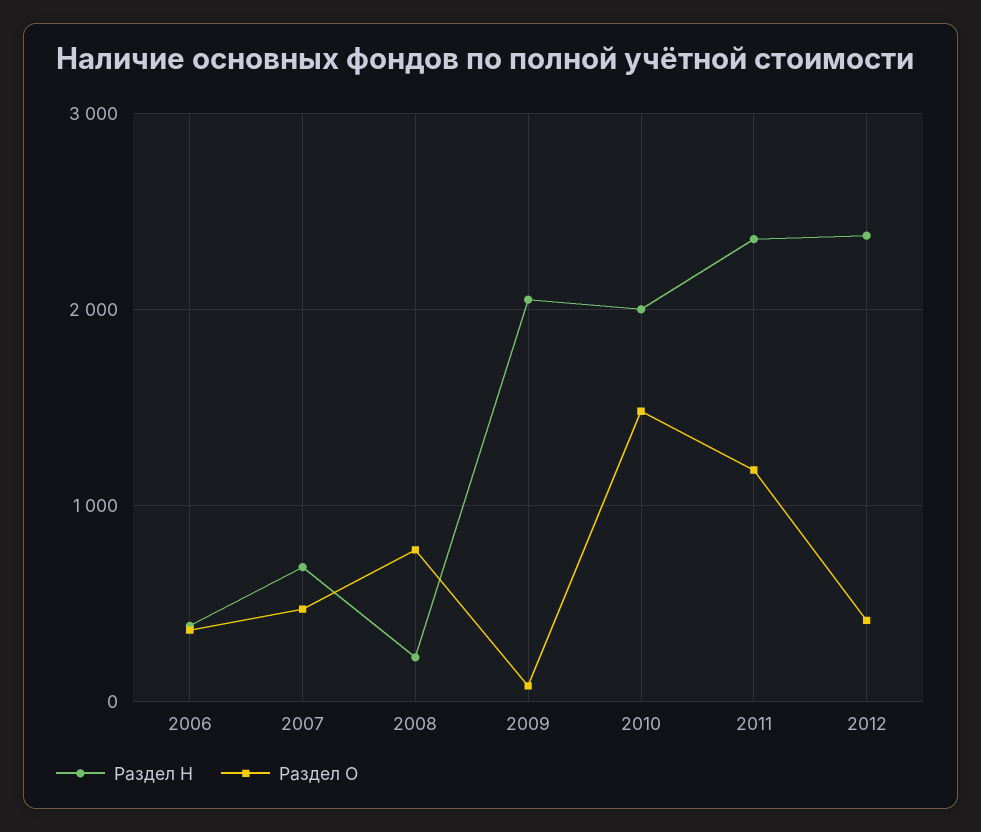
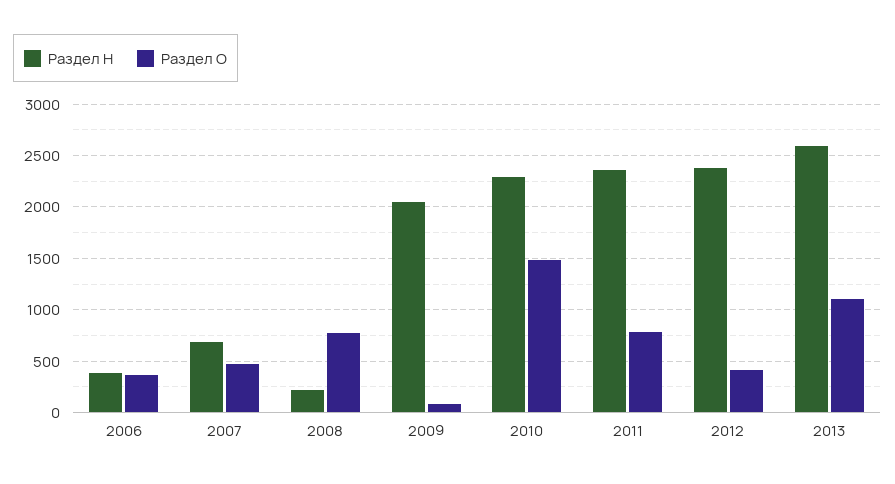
Раздел H, 2010: 2000 -> 2300
Раздел O, 2011: 1200 -> 800
Раздел H, 2013: none -> 2600
Раздел O, 2013: none -> 1100

